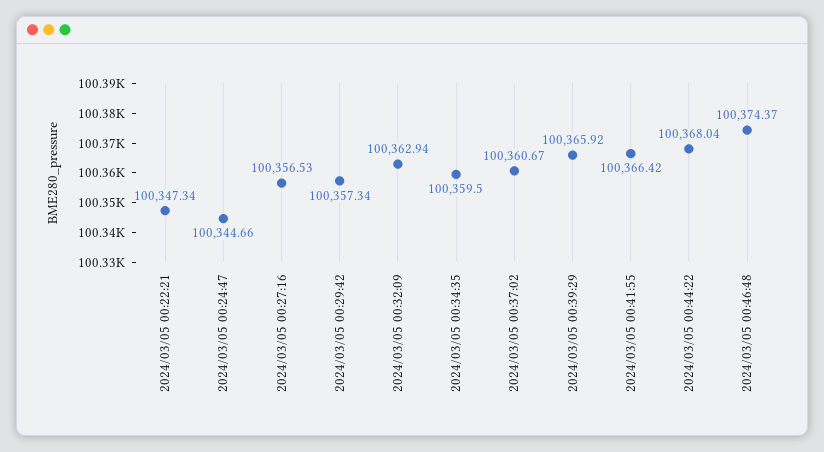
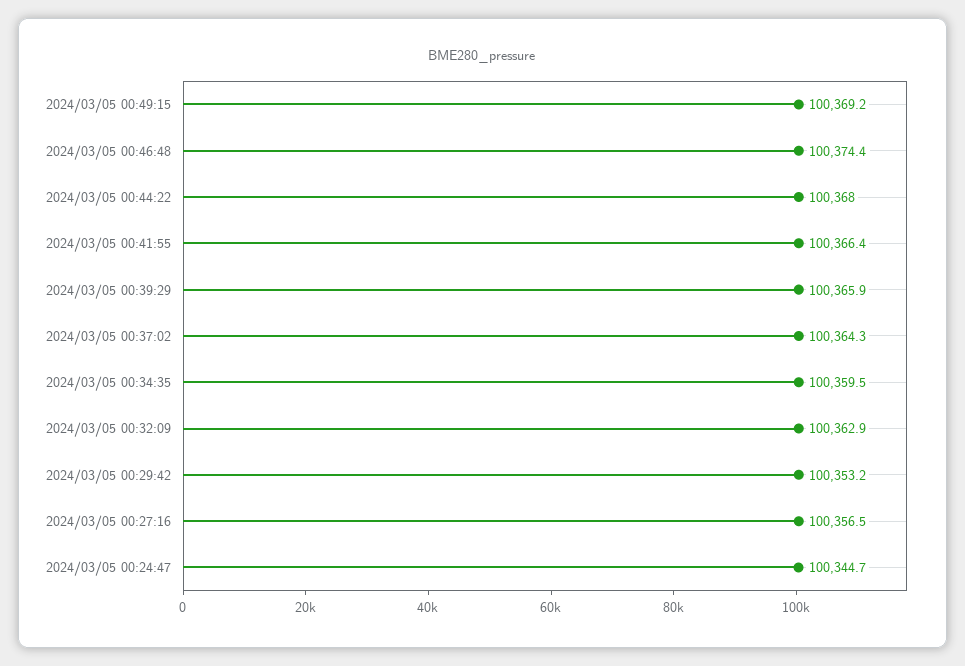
2024/03/05 00:22:21: 100347.34 -> none
2024/03/05 00:29:42: 100357.34 -> 100353.2
2024/03/05 00:37:02: 100360.67 -> 100364.3
2024/03/05 00:49:15: none -> 100369.2

